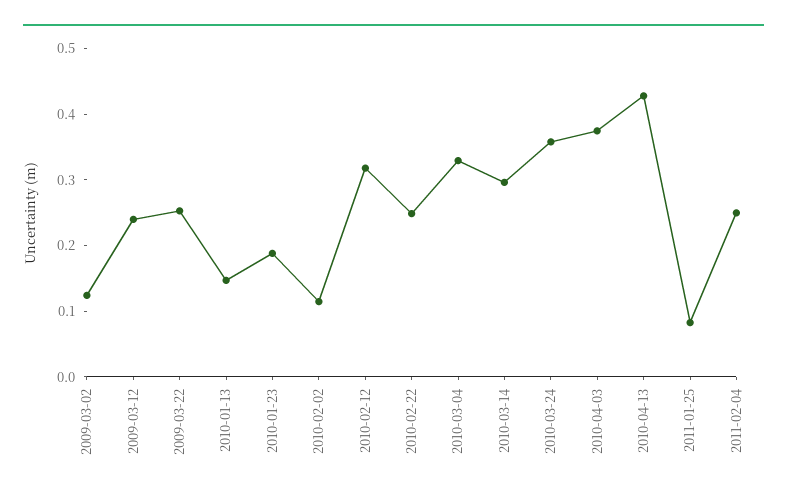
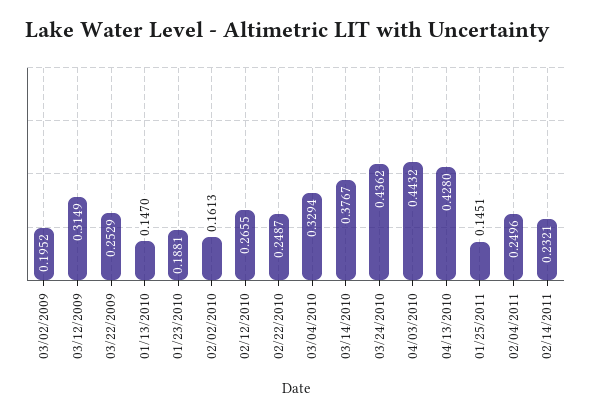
2009-03-02: 0.12 -> 0.1952
2009-03-12: 0.24 -> 0.3149
2010-02-02: 0.12 -> 0.1613
2010-02-12: 0.32 -> 0.2655
2010-03-14: 0.3 -> 0.3767
2010-03-24: 0.36 -> 0.4362
2010-04-03: 0.38 -> 0.4432
2011-01-25: 0.08 -> 0.1451
02/14/2011: none -> 0.2321

